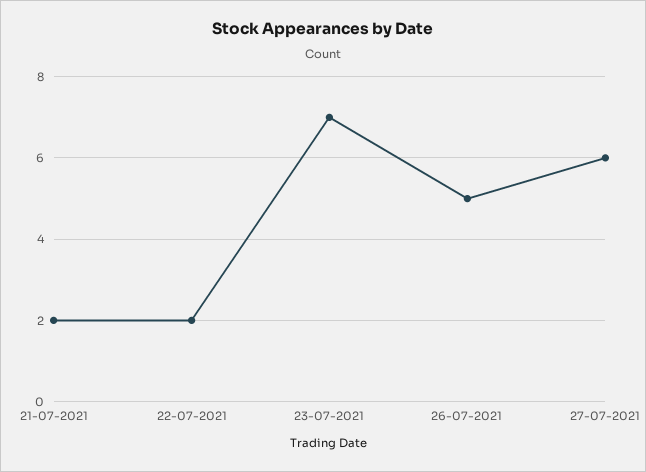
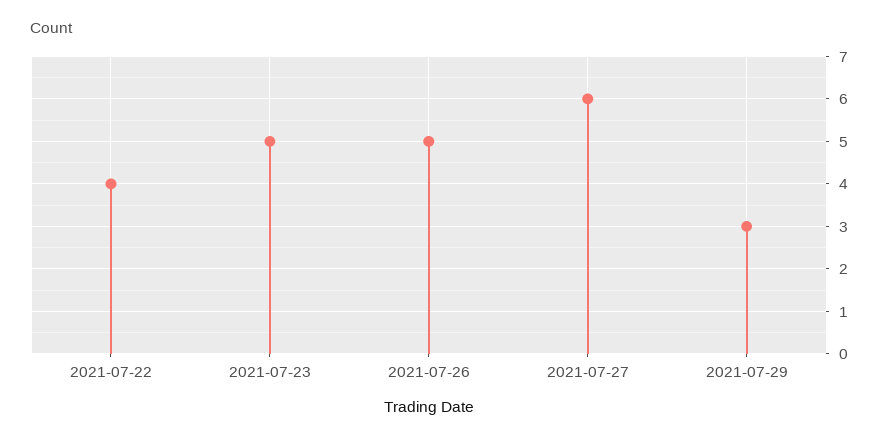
21-07-2021: 2 -> none
22-07-2021: 2 -> 4
23-07-2021: 7 -> 5
2021-07-29: none -> 3

